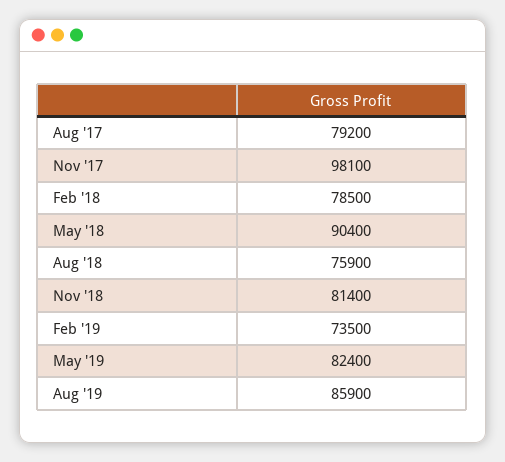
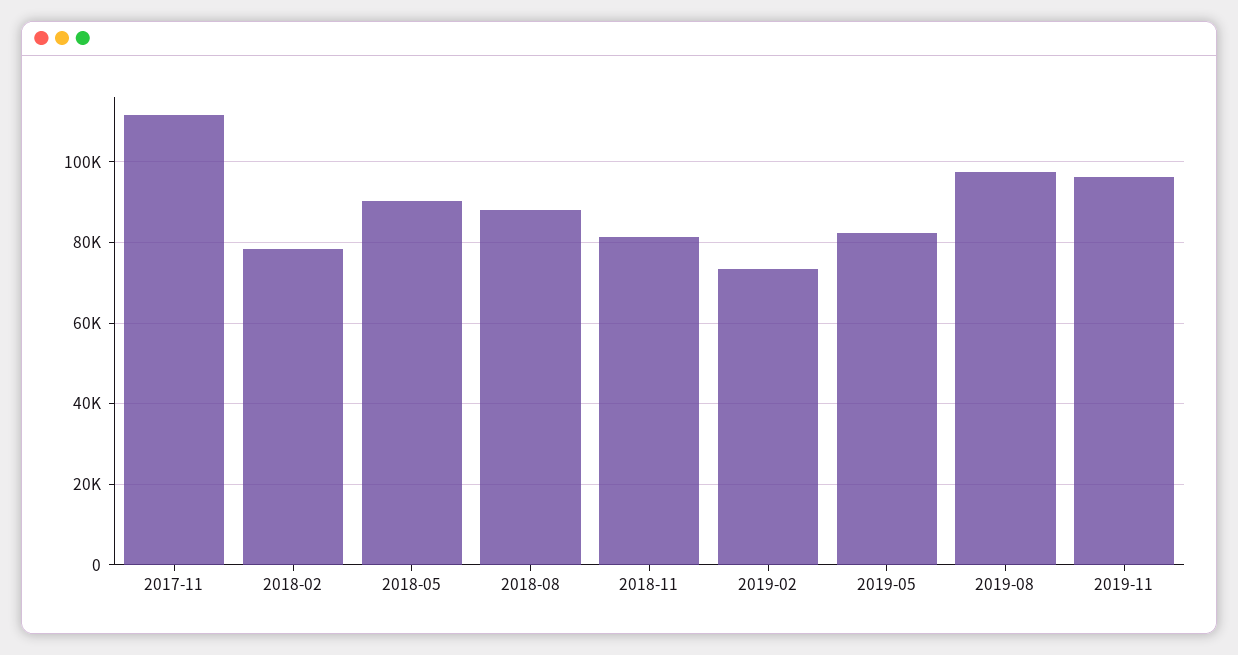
Aug '17: 79200 -> none
Nov '17: 98100 -> 112000
Aug '18: 75900 -> 88000
Aug '19: 85900 -> 98000
2019-11: none -> 96000

